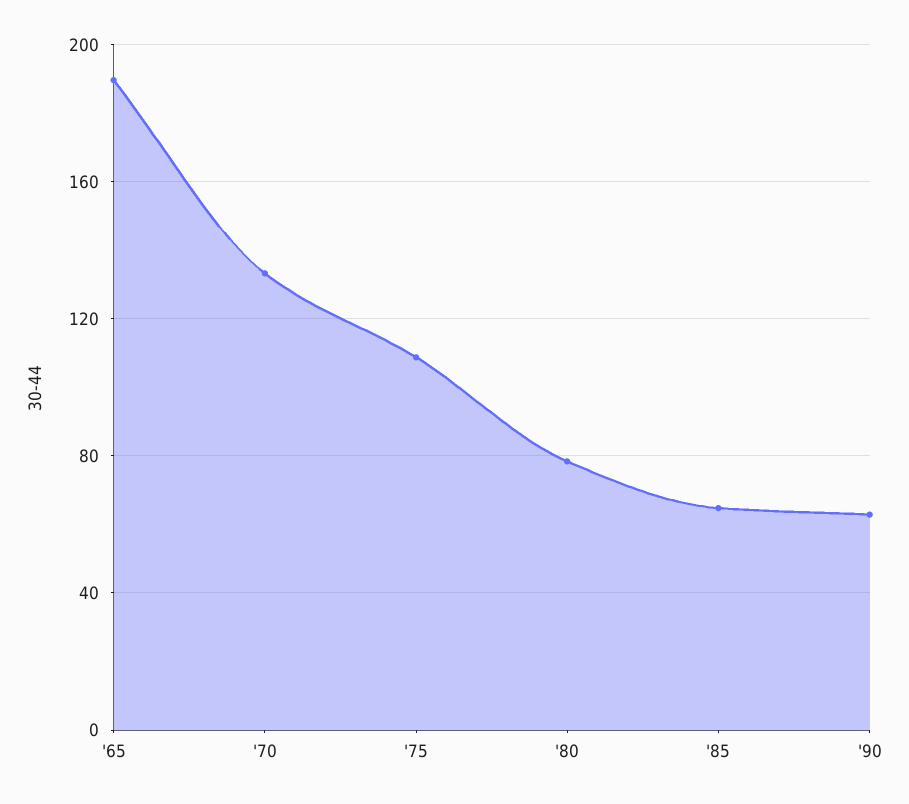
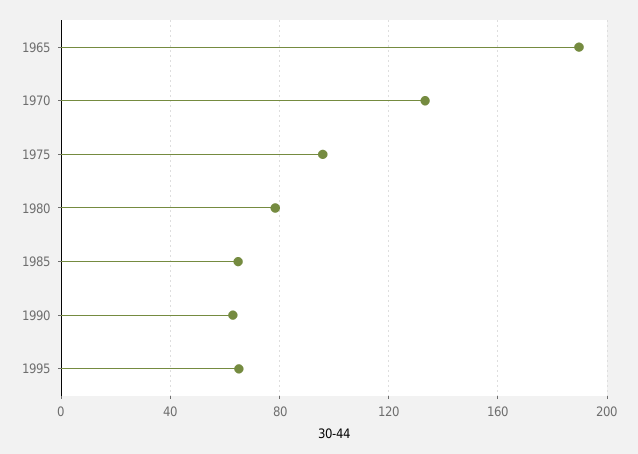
'75: 110 -> 95
1995: none -> 65

